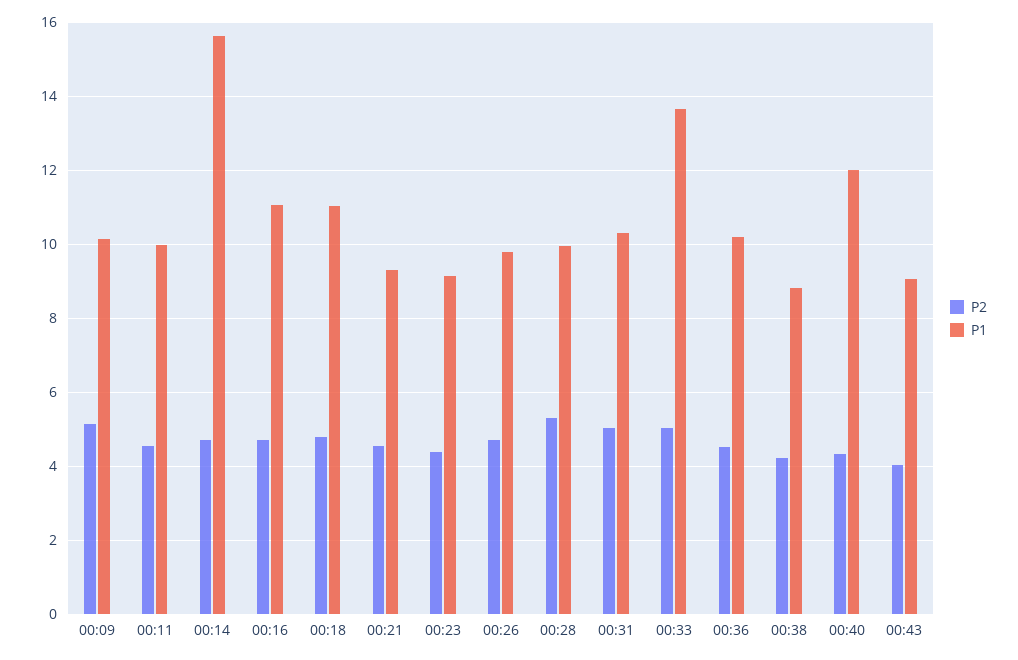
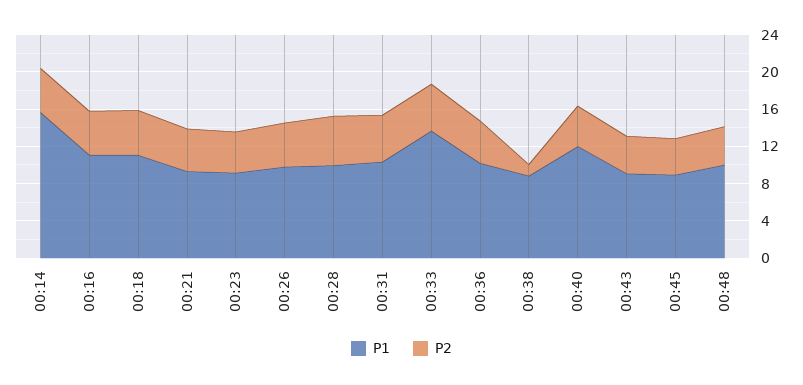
P2, 00:09: 5.2 -> none
P1, 00:09: 10.2 -> none
P2, 00:11: 4.6 -> none
P1, 00:11: 10 -> none
P2, 00:38: 4.2 -> 1
P1, 00:45: none -> 9
P2, 00:45: none -> 4
P1, 00:48: none -> 10
P2, 00:48: none -> 4

